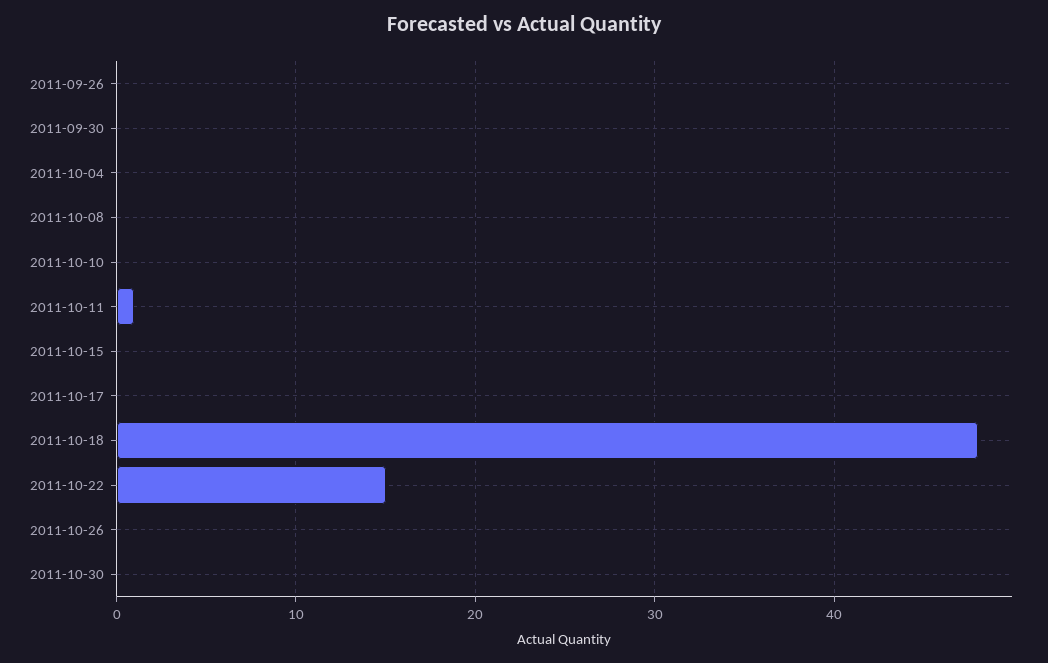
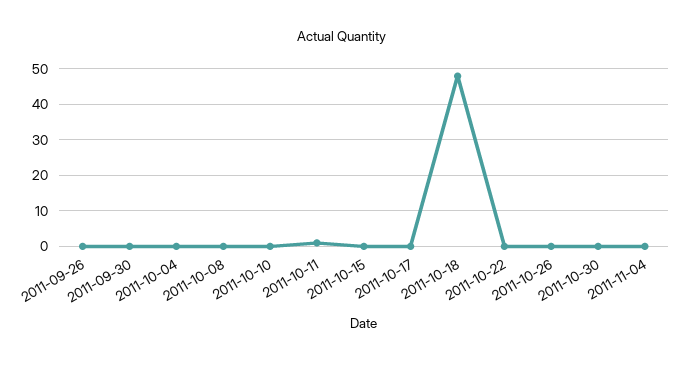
2011-10-22: 15 -> 0
2011-11-04: none -> 0

